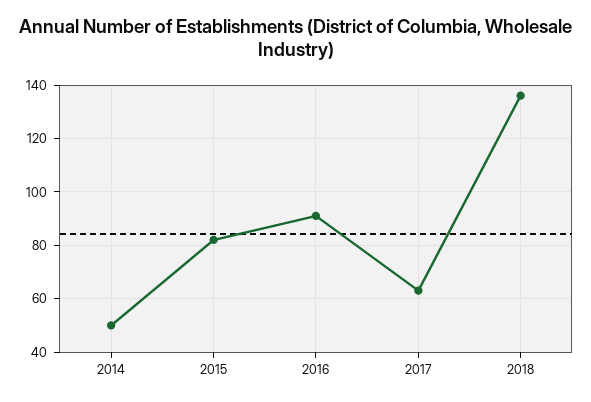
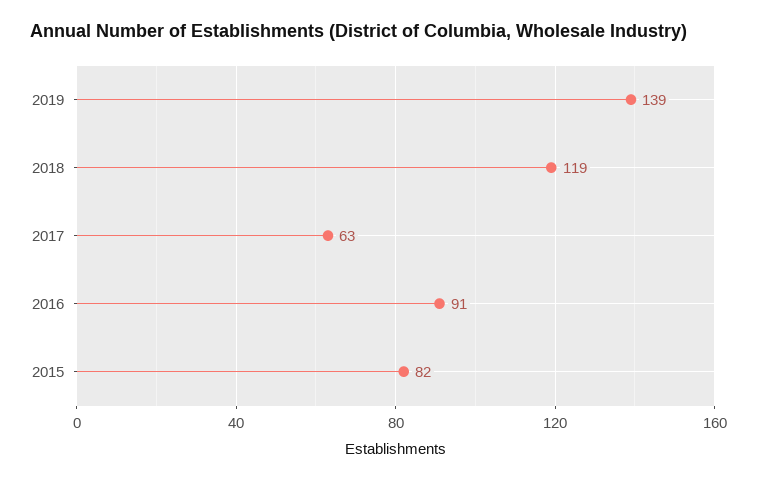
2014: 50 -> none
2018: 135 -> 119
2019: none -> 139

